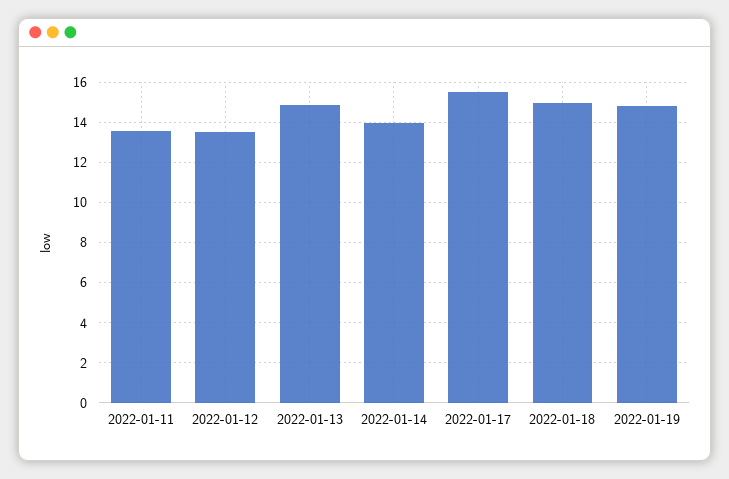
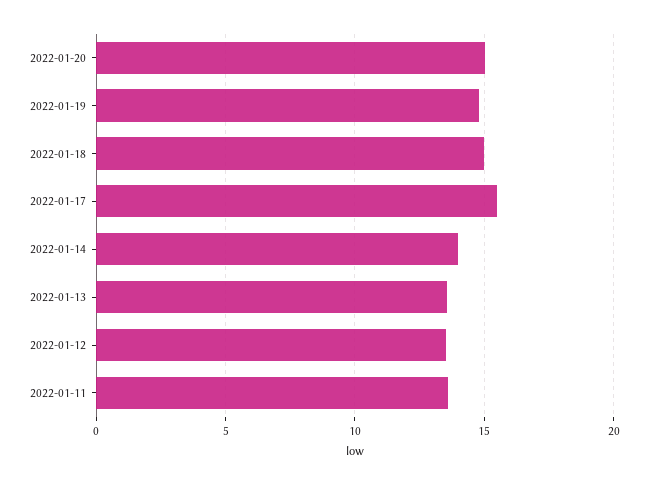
2022-01-13: 15 -> 13.5
2022-01-20: none -> 15

